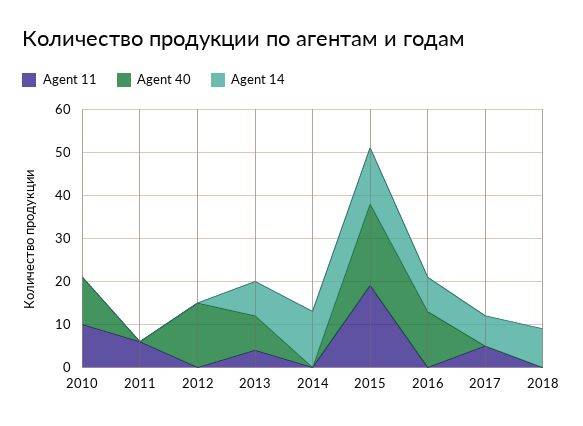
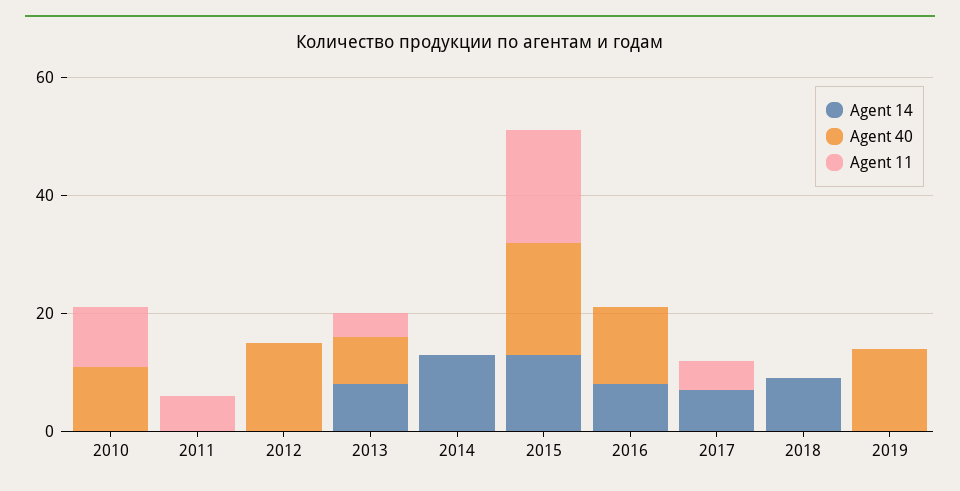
Agent 14, 2019: none -> 0
Agent 40, 2019: none -> 15
Agent 11, 2019: none -> 0

